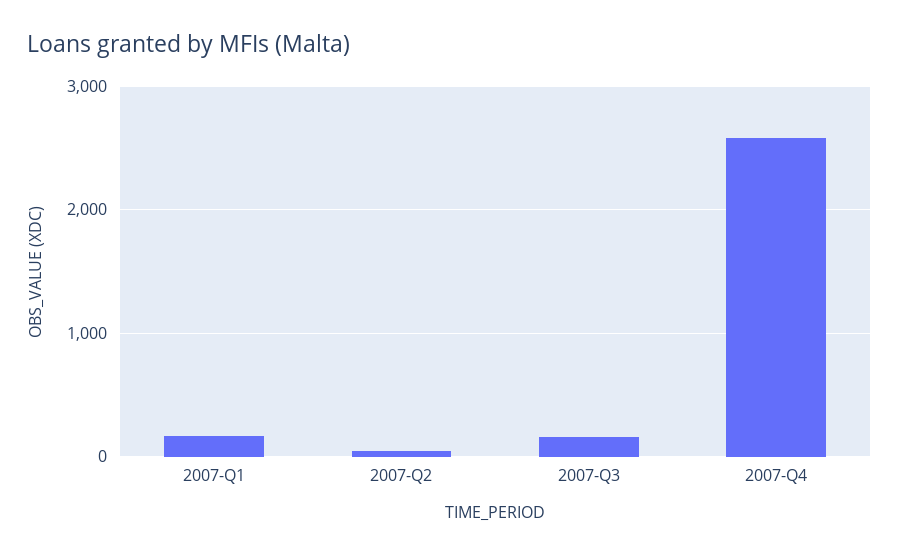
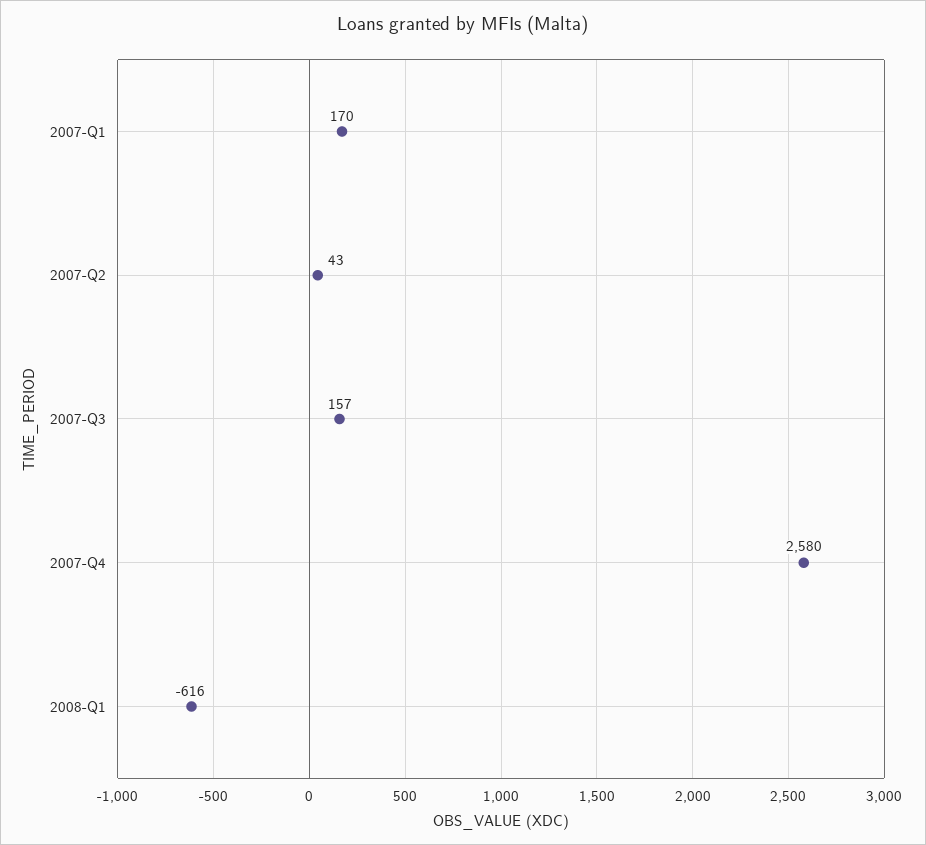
2008-Q1: none -> -616

